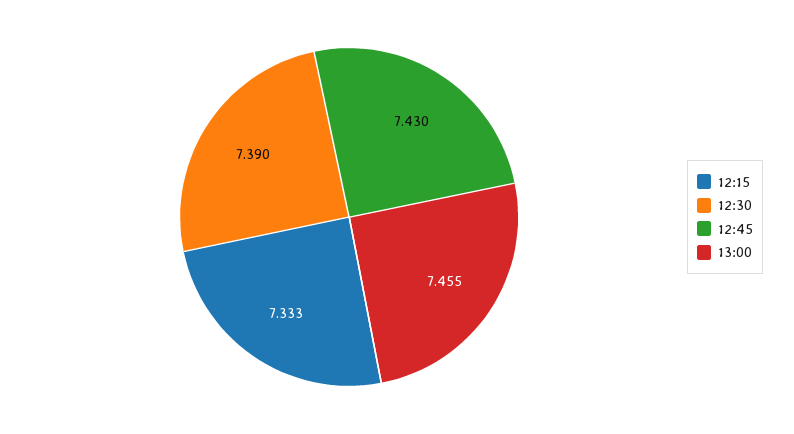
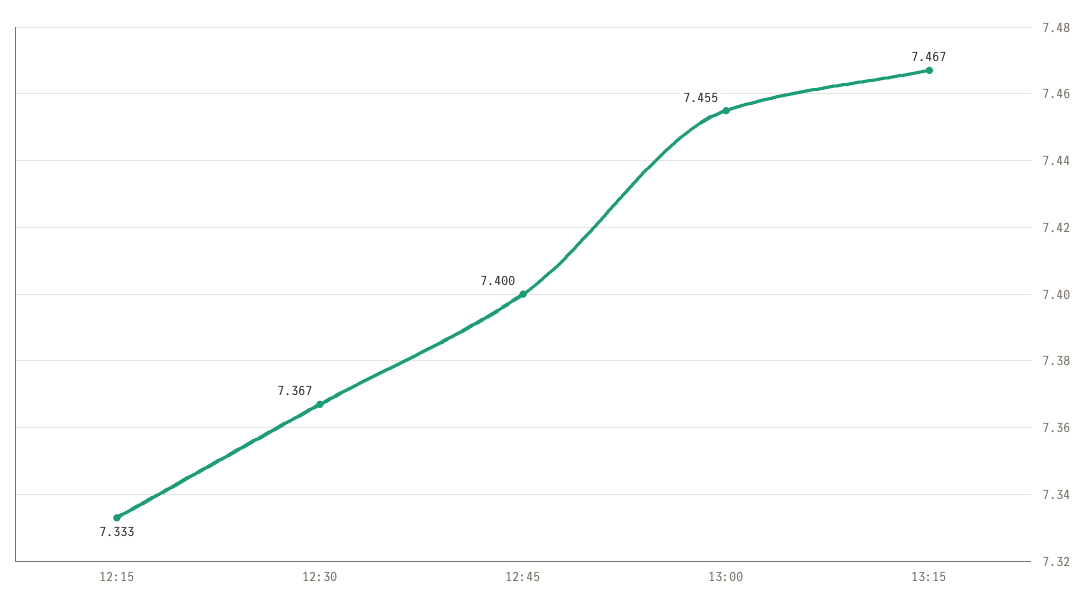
12:30: 7.39 -> 7.367
12:45: 7.43 -> 7.4
13:15: none -> 7.467

